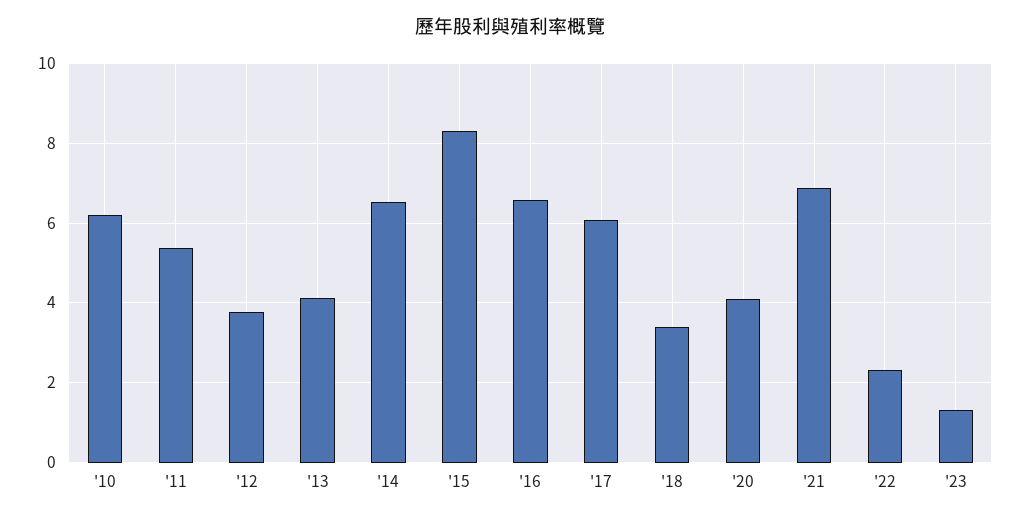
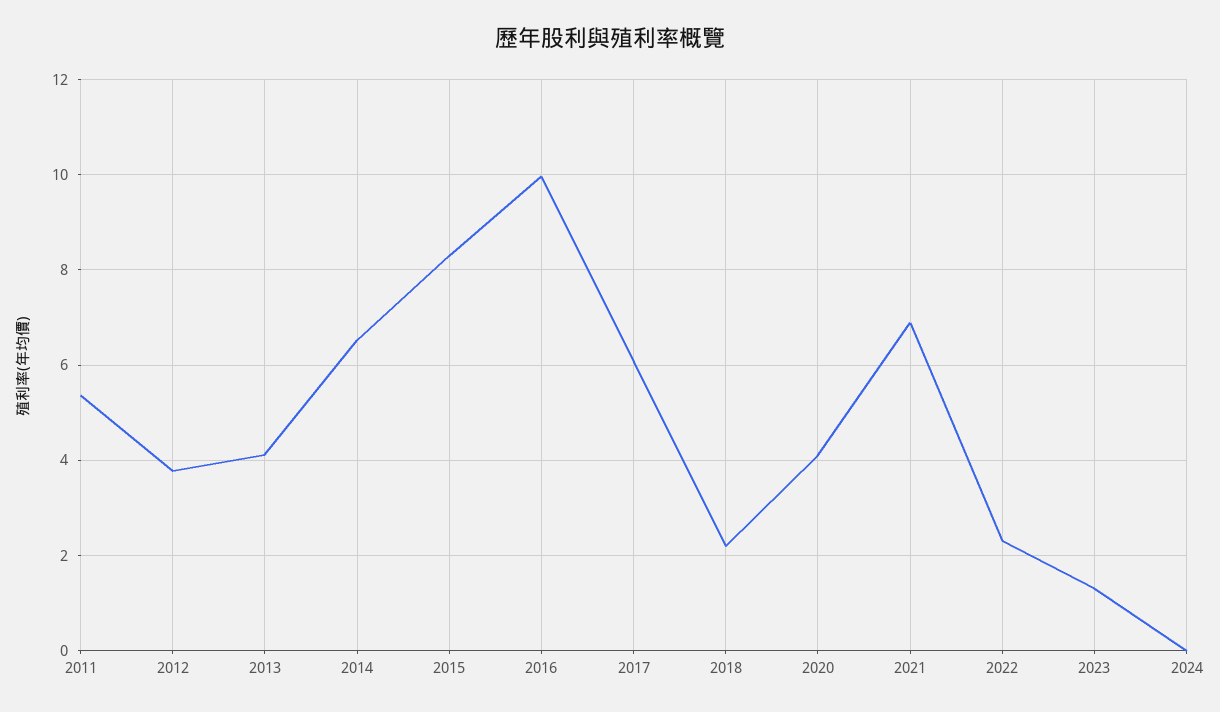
'10: 6.2 -> none
'16: 6.6 -> 10
'18: 3.4 -> 2.2
2024: none -> 0

